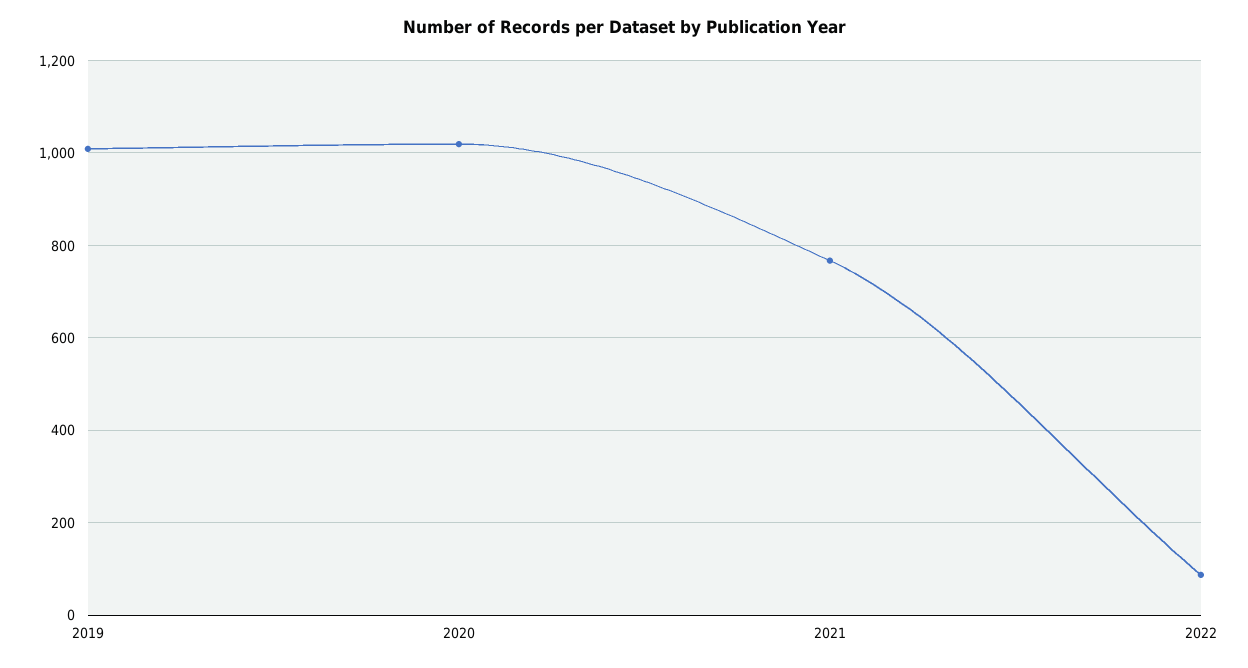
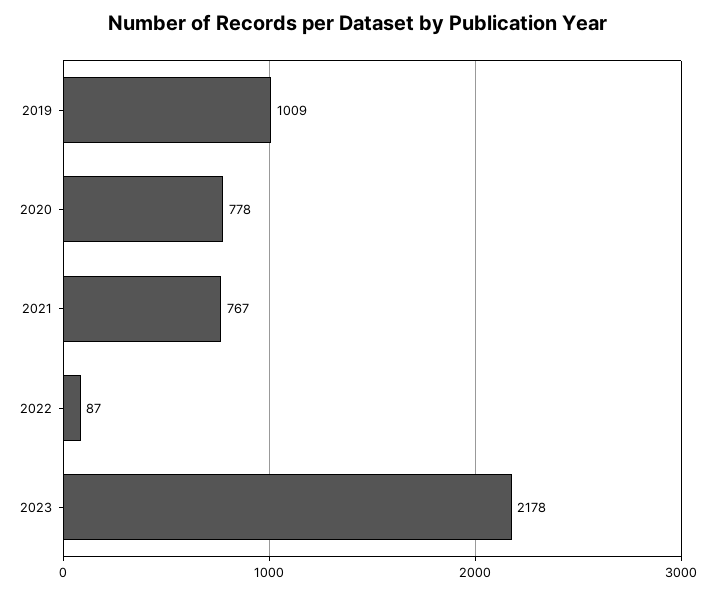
2020: 1020 -> 778
2023: none -> 2178

